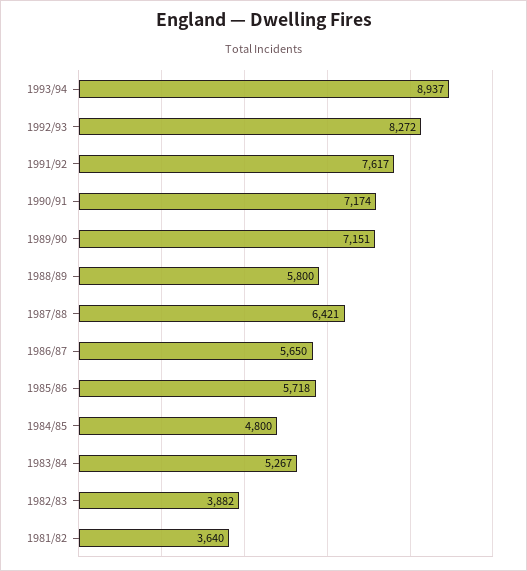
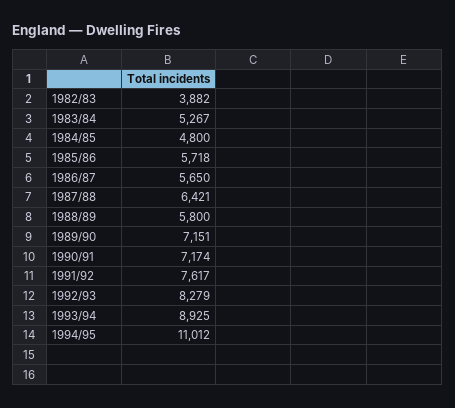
1993/94: 8937 -> 8925
1992/93: 8272 -> 8279
1981/82: 3640 -> none
1994/95: none -> 11012

